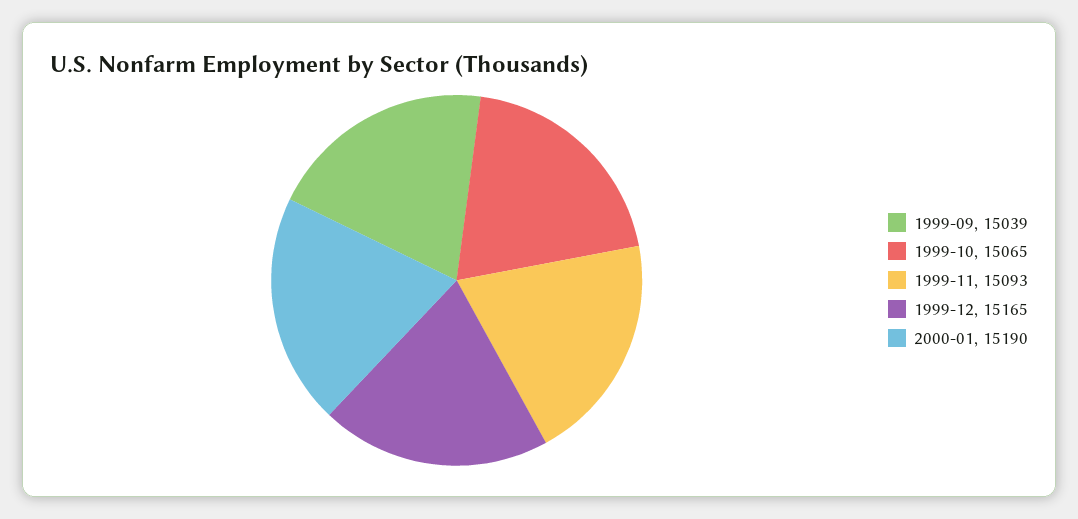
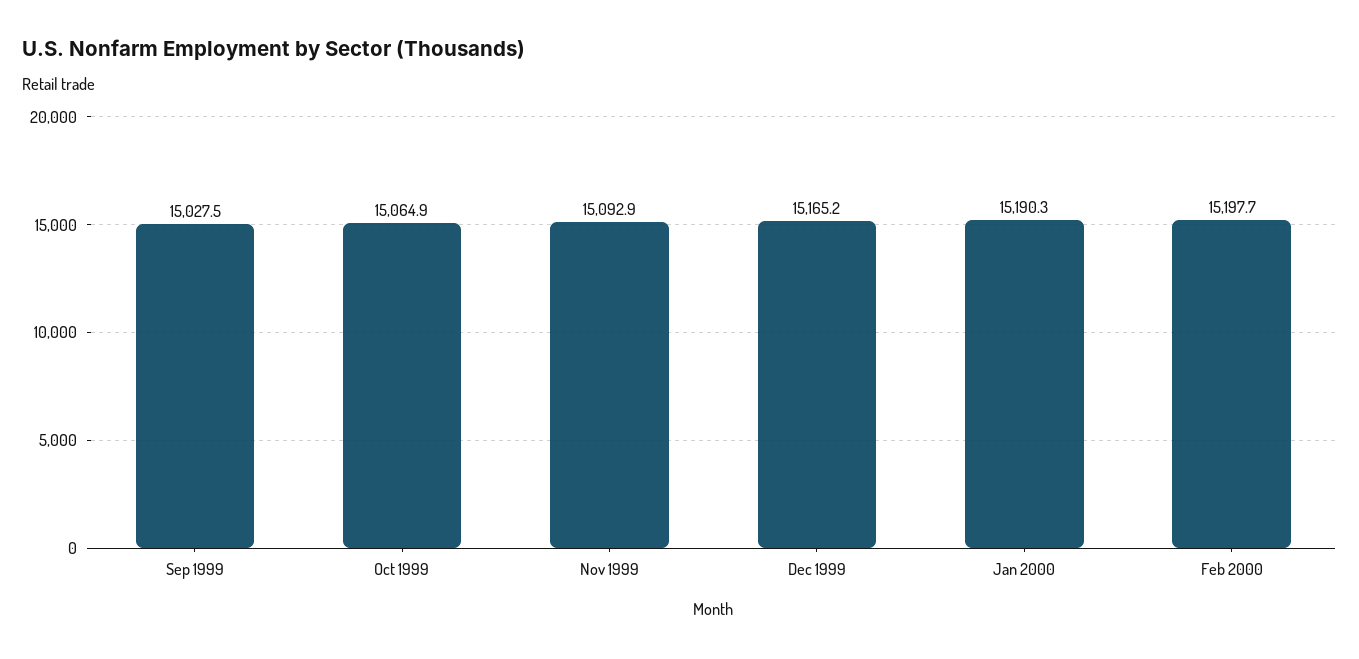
1999-09: 15039 -> 15027.5
Feb 2000: none -> 15197.7

